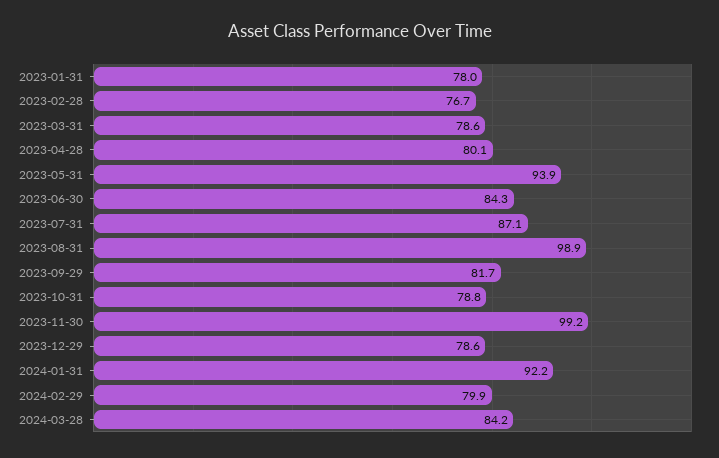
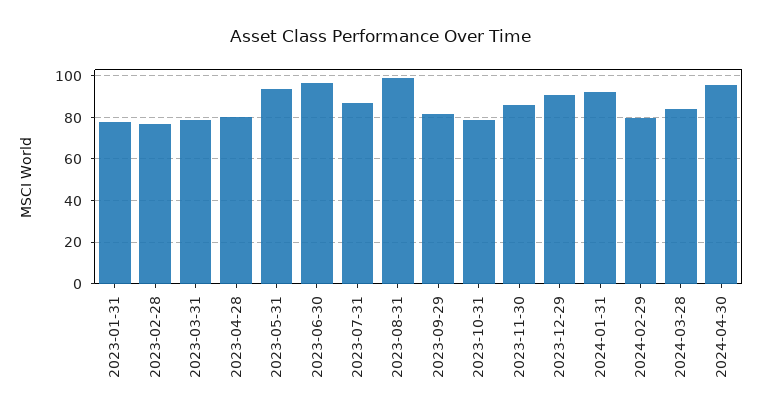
2023-06-30: 84.3 -> 95
2023-11-30: 99.2 -> 85
2023-12-29: 78.6 -> 90
2024-04-30: none -> 95

